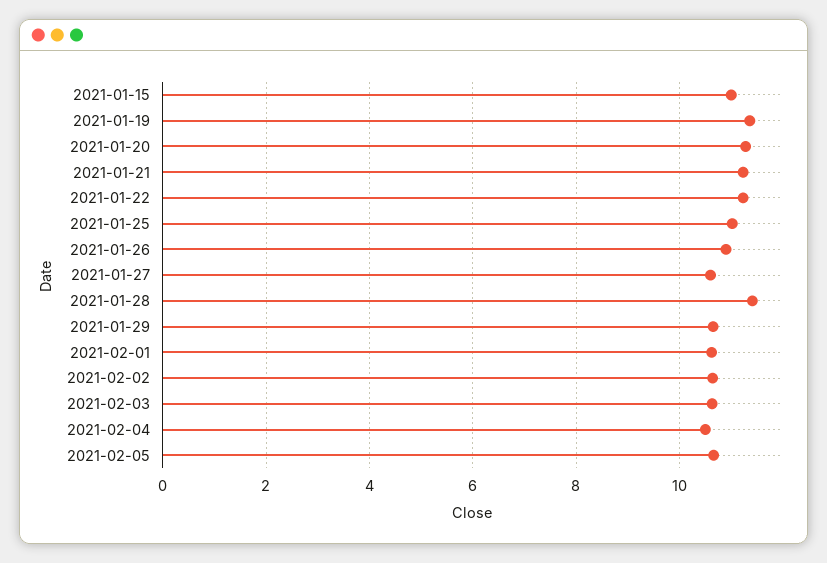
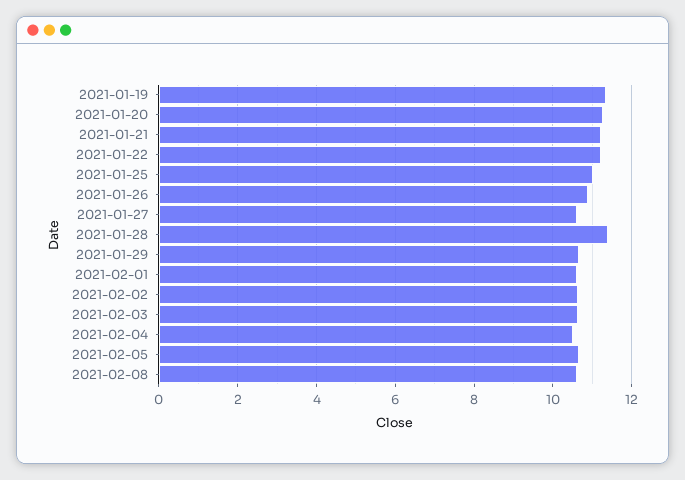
2021-01-15: 11 -> none
2021-02-08: none -> 10.6

